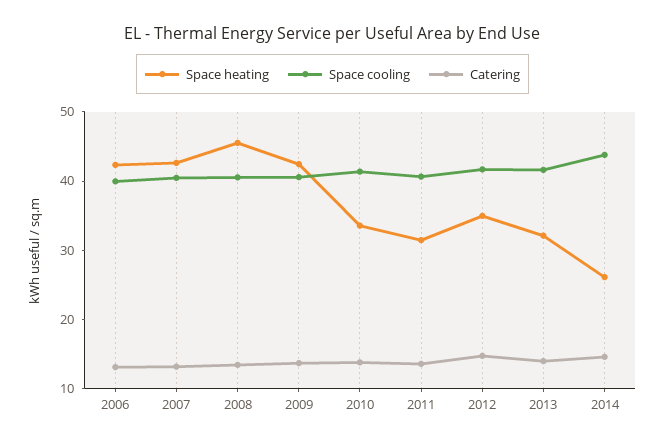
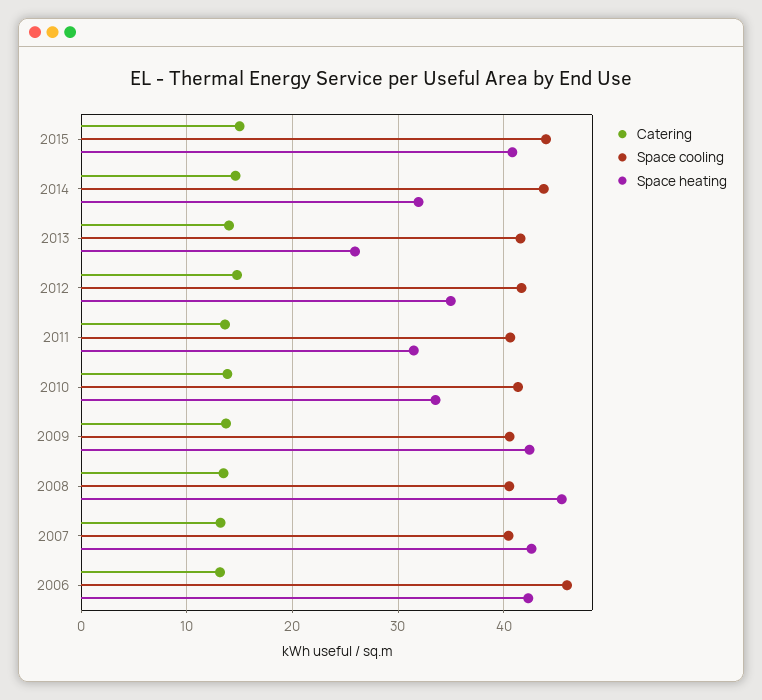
Space cooling, 2006: 40 -> 46
Space heating, 2013: 32 -> 26
Space heating, 2014: 26 -> 32
Catering, 2015: none -> 15
Space cooling, 2015: none -> 44
Space heating, 2015: none -> 41

